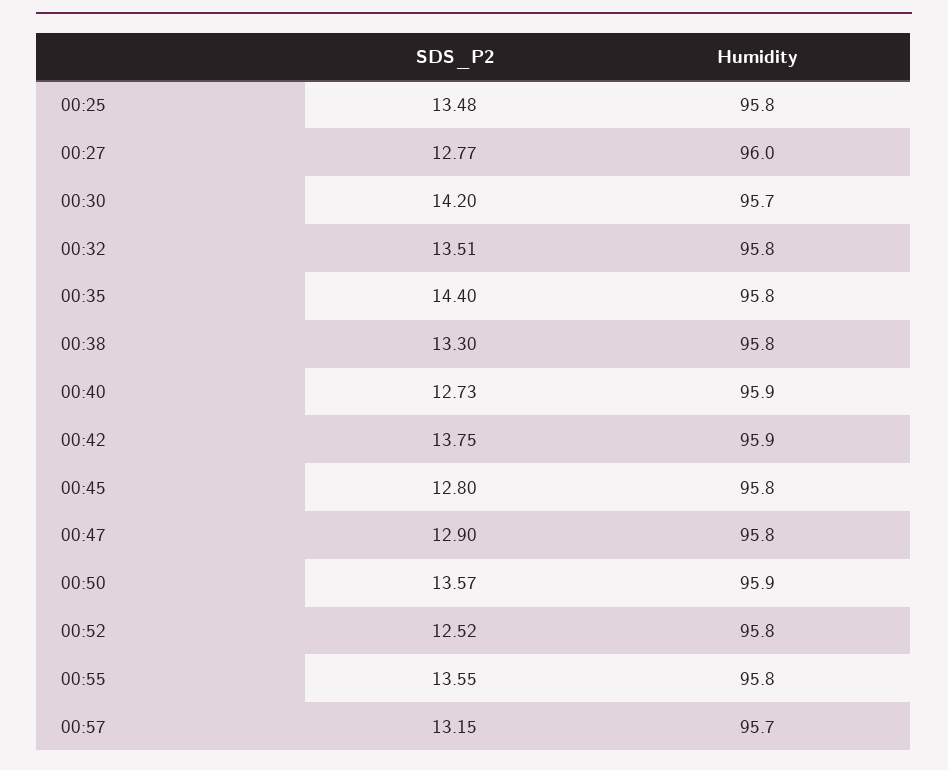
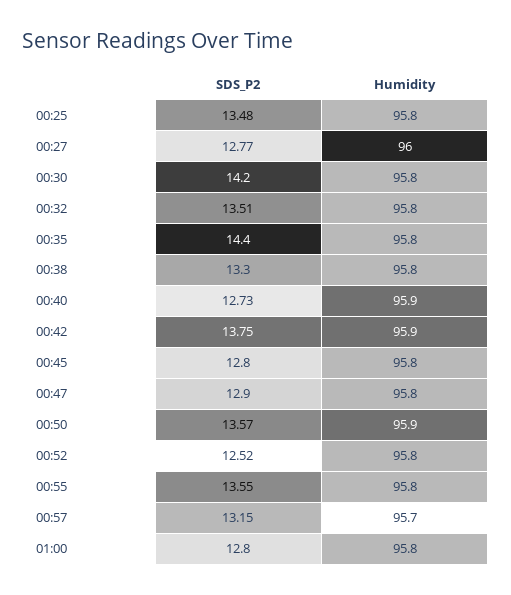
Humidity, 00:30: 95.7 -> 95.8
SDS_P2, 01:00: none -> 12.8
Humidity, 01:00: none -> 95.8

